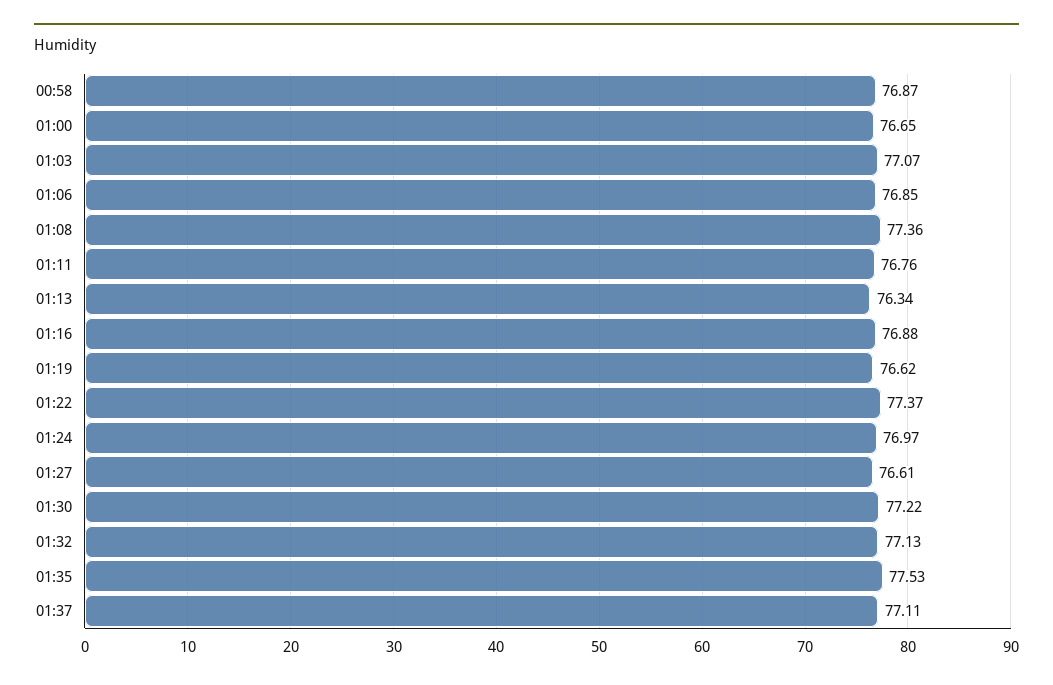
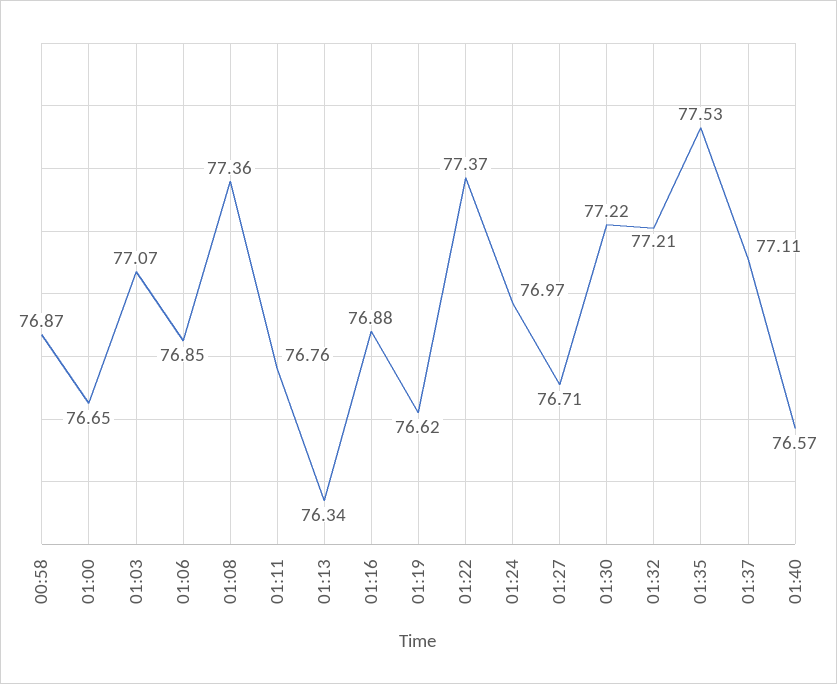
01:27: 76.61 -> 76.71
01:32: 77.13 -> 77.21
01:40: none -> 76.57

